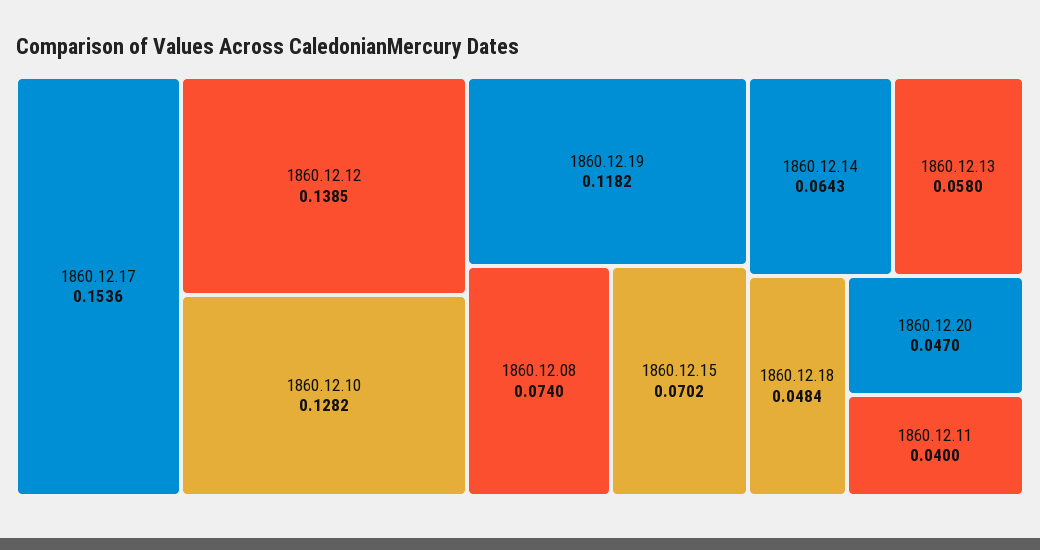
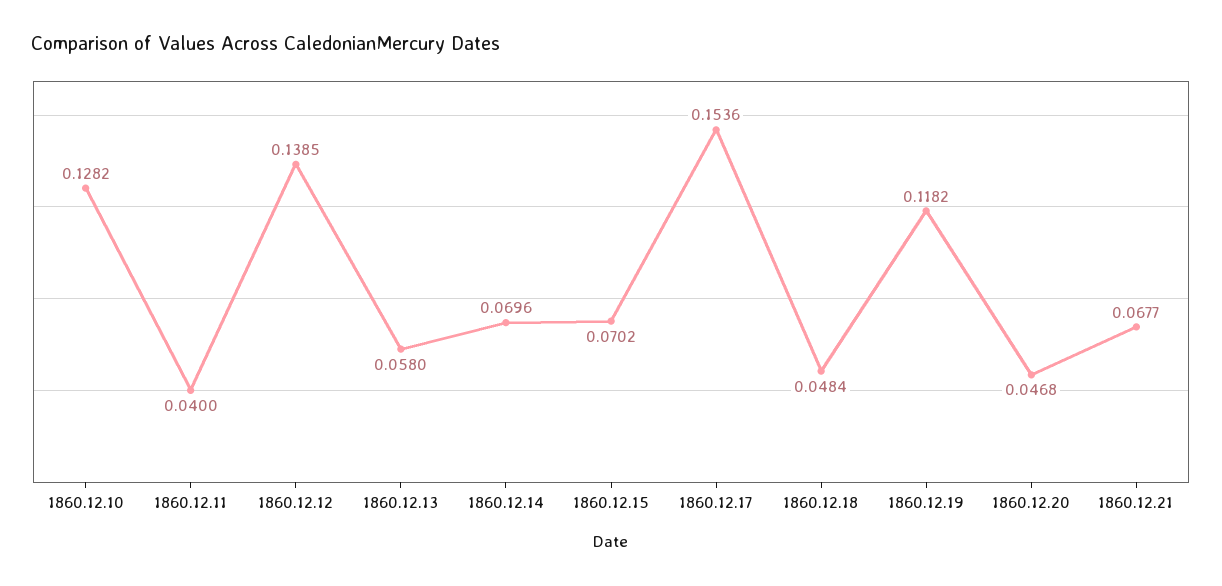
1860.12.08: 0.074 -> none
1860.12.14: 0.0643 -> 0.0696
1860.12.20: 0.047 -> 0.0468
1860.12.21: none -> 0.0677

